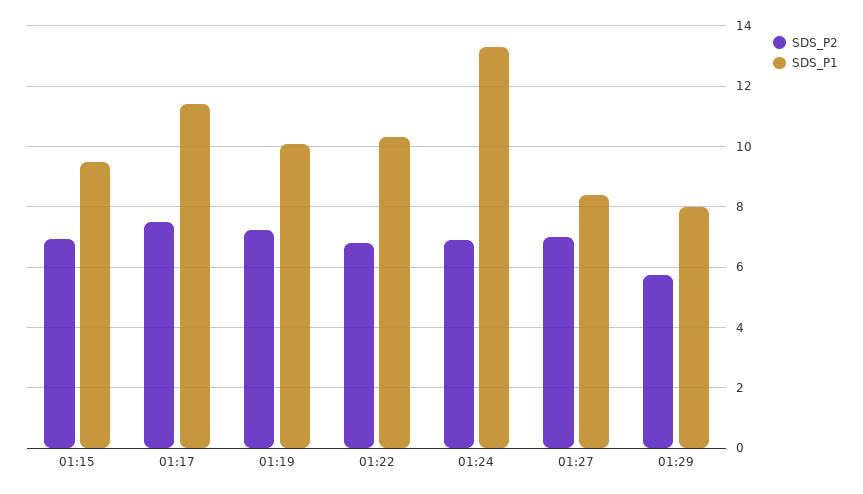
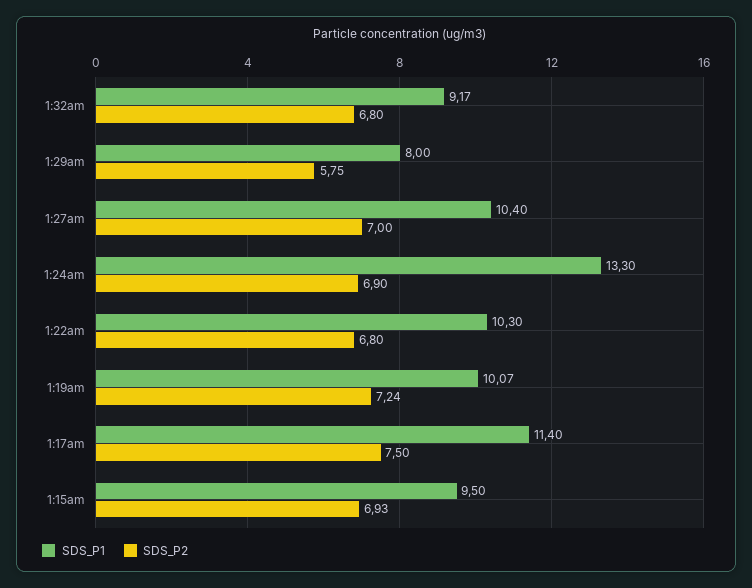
SDS_P1, 01:27: 8.4 -> 10.4
SDS_P1, 1:32am: none -> 9.17
SDS_P2, 1:32am: none -> 6.8

